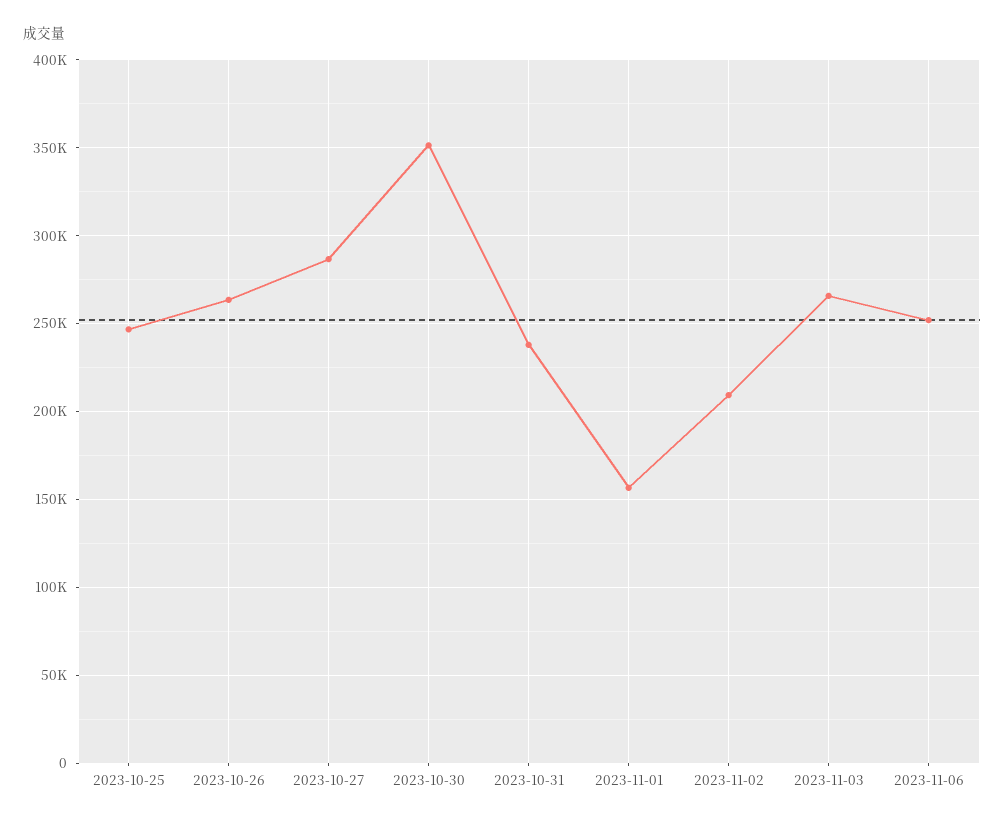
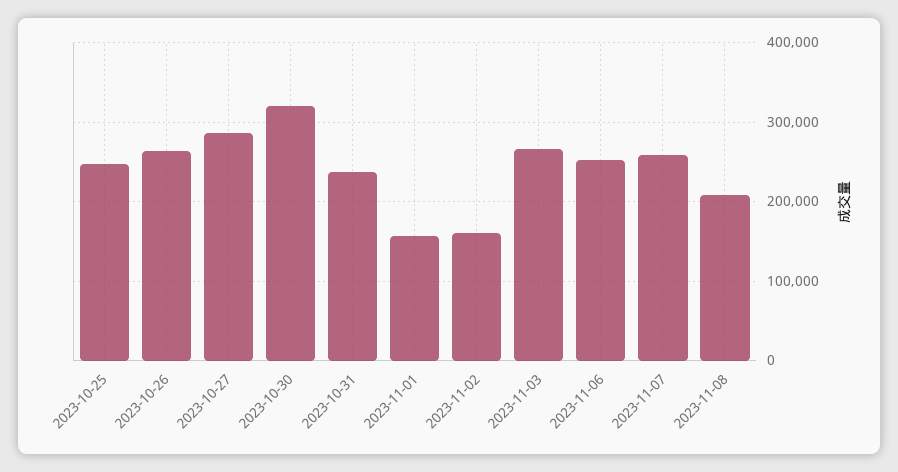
2023-10-30: 350000 -> 320000
2023-11-02: 210000 -> 160000
2023-11-07: none -> 260000
2023-11-08: none -> 210000

